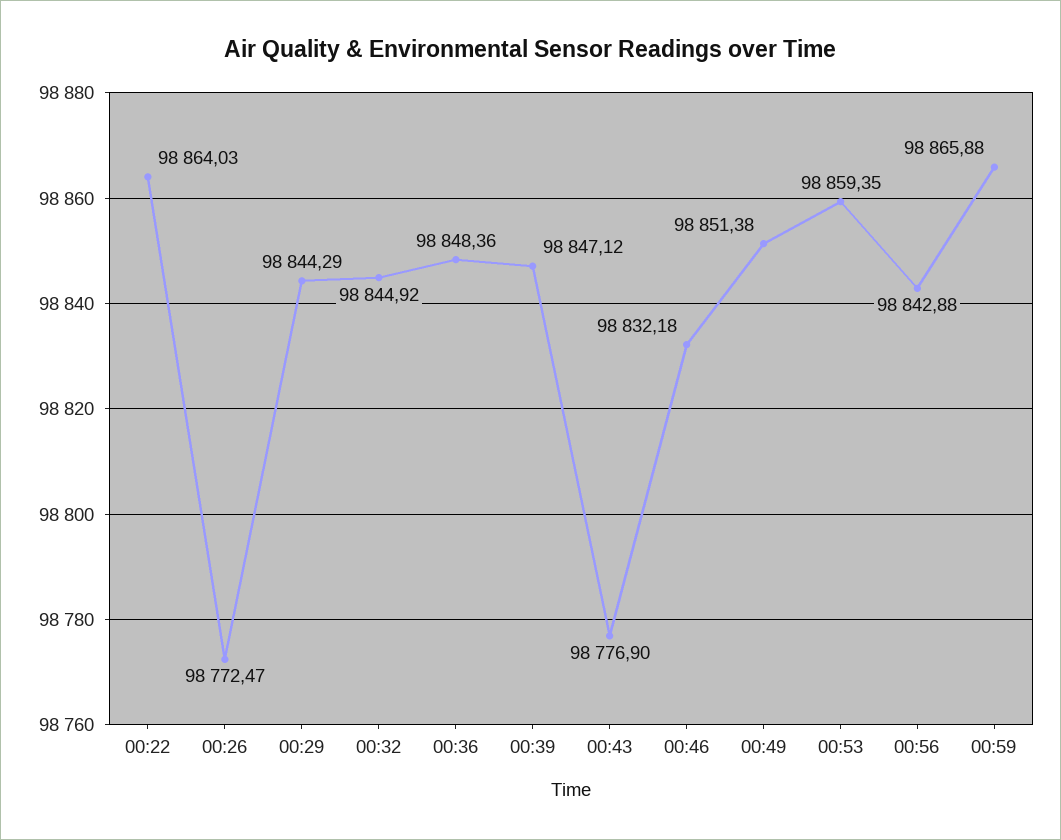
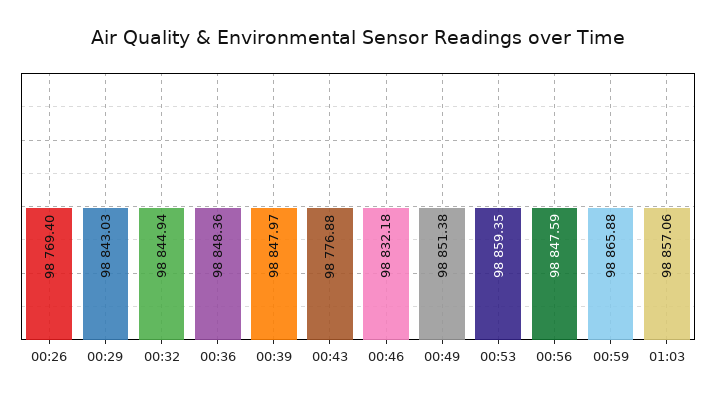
00:22: 98864.03 -> none
00:26: 98772.47 -> 98769.4
00:29: 98844.29 -> 98843.03
00:32: 98844.92 -> 98844.94
00:39: 98847.12 -> 98847.97
00:43: 98776.9 -> 98776.88
00:56: 98842.88 -> 98847.59
01:03: none -> 98857.06

